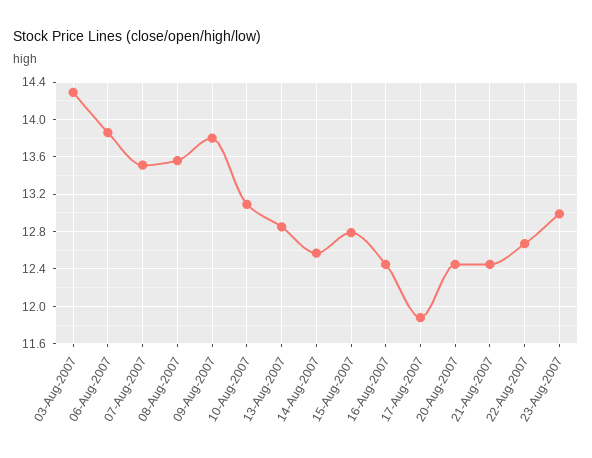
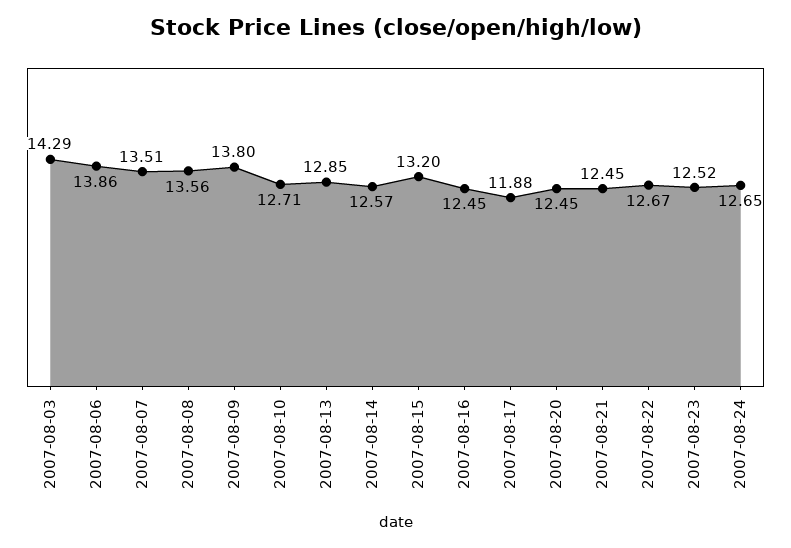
10-Aug-2007: 13.1 -> 12.71
15-Aug-2007: 12.8 -> 13.2
23-Aug-2007: 13 -> 12.52
2007-08-24: none -> 12.65

